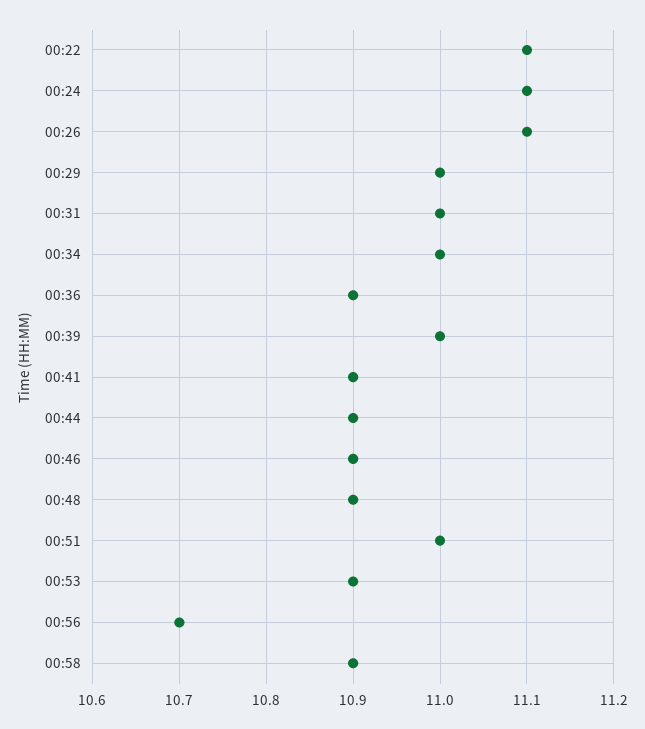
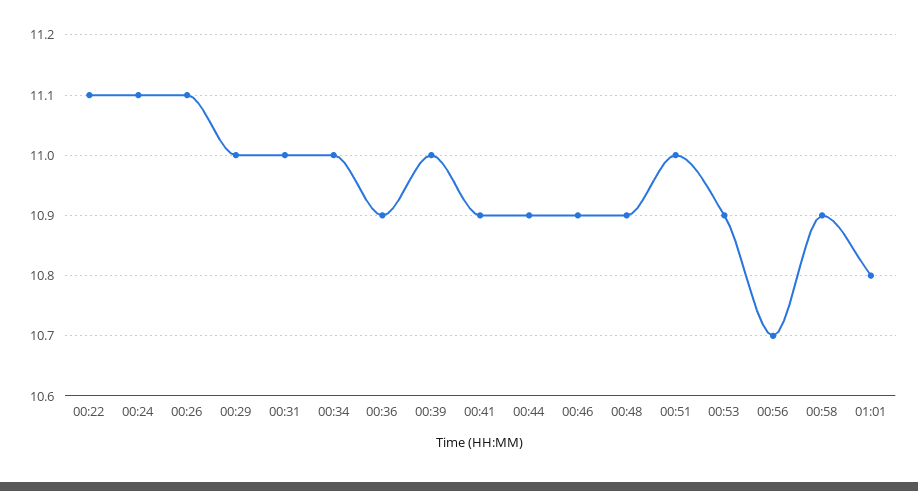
01:01: none -> 10.8

